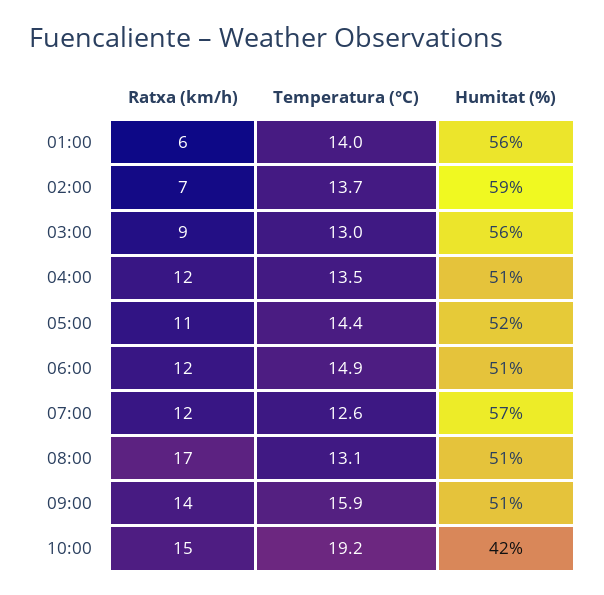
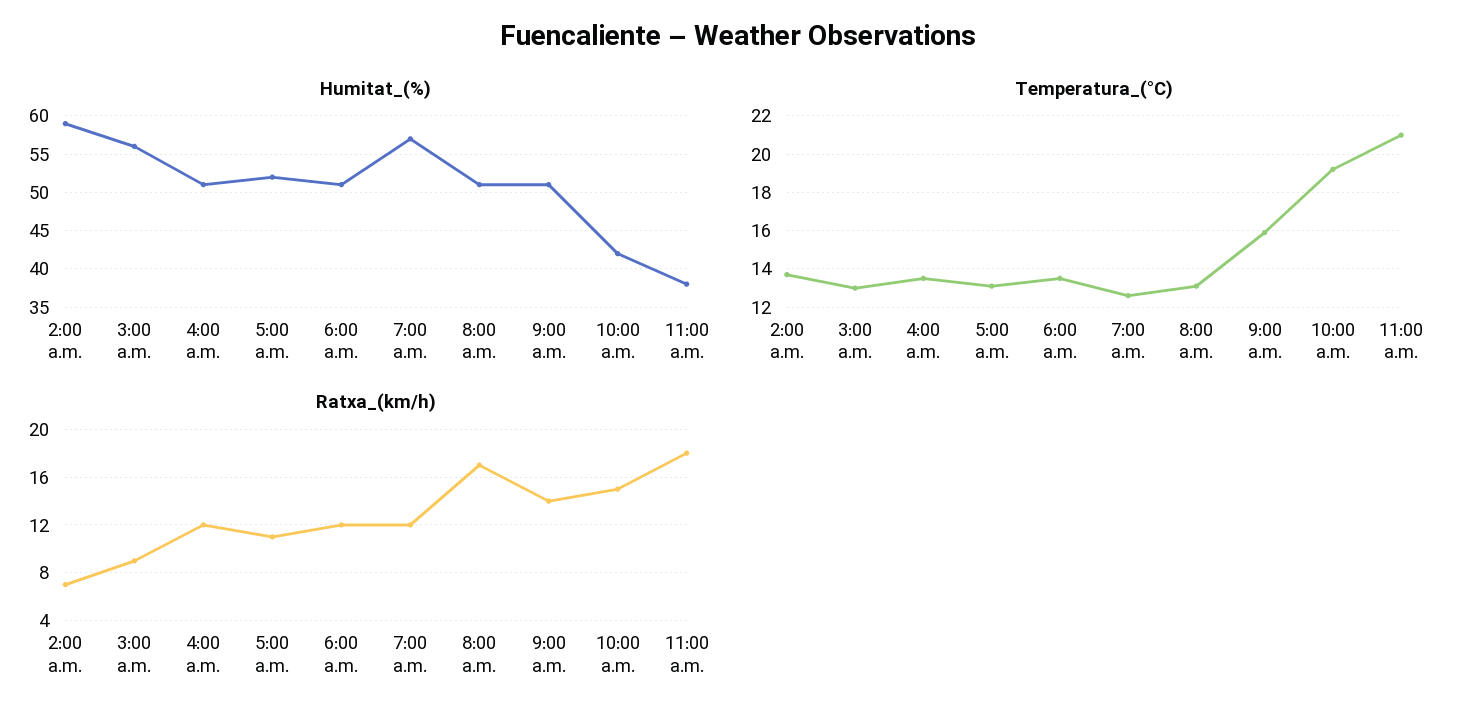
Ratxa (km/h), 01:00: 6 -> none
Temperatura (°C), 01:00: 14 -> none
Humitat (%), 01:00: 56 -> none
Temperatura (°C), 05:00: 14.4 -> 13
Temperatura (°C), 06:00: 14.9 -> 13.5
Humitat (%), 11:00 a.m.: none -> 38
Temperatura (°C), 11:00 a.m.: none -> 21
Ratxa (km/h), 11:00 a.m.: none -> 18

